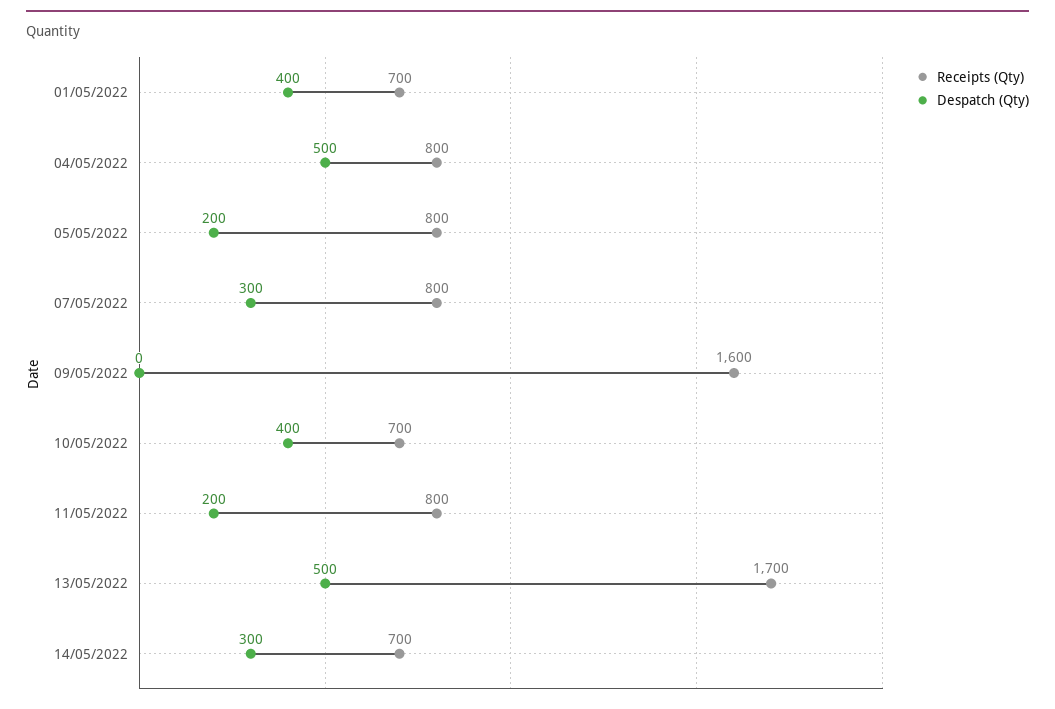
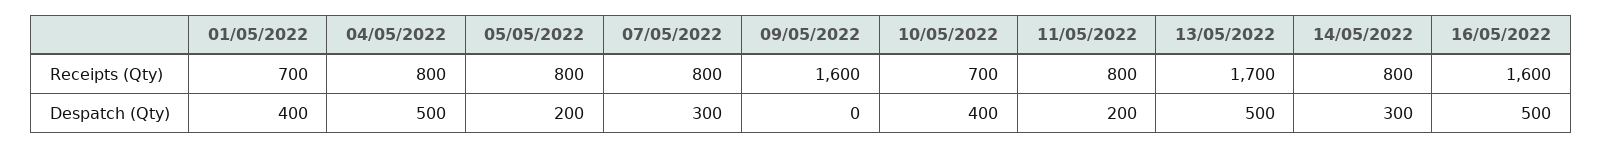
Receipts (Qty), 14/05/2022: 700 -> 800
Receipts (Qty), 16/05/2022: none -> 1600
Despatch (Qty), 16/05/2022: none -> 500

